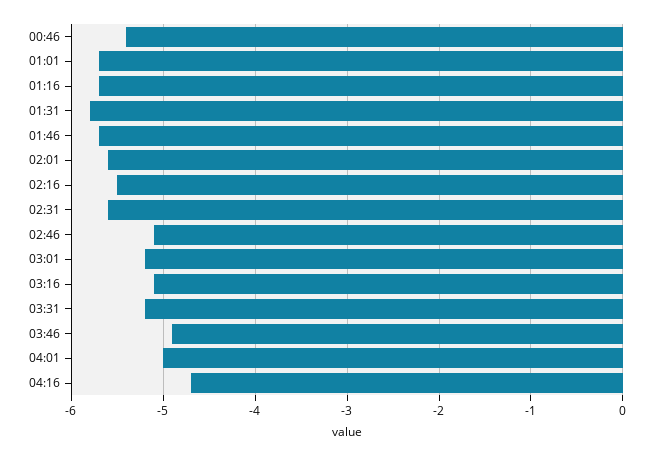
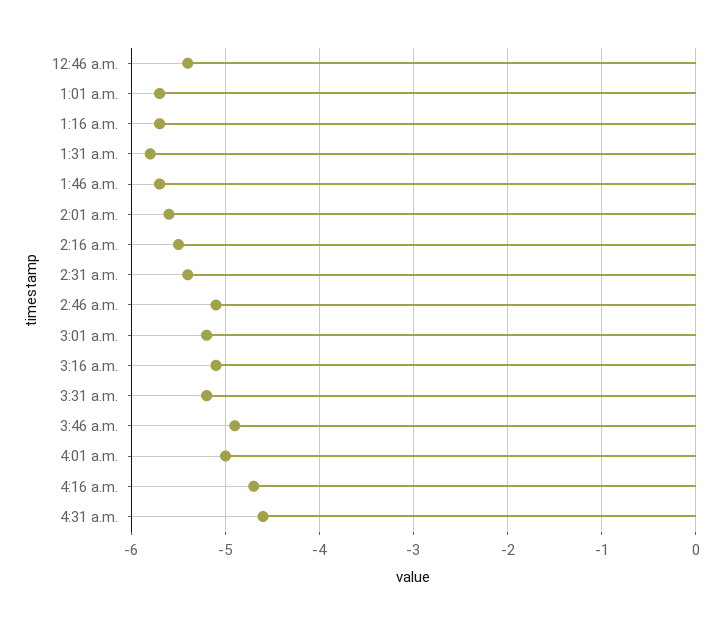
02:31: -5.6 -> -5.4
4:31 a.m.: none -> -4.6

